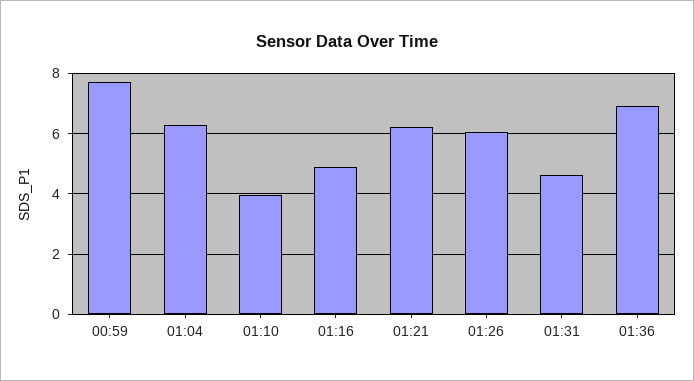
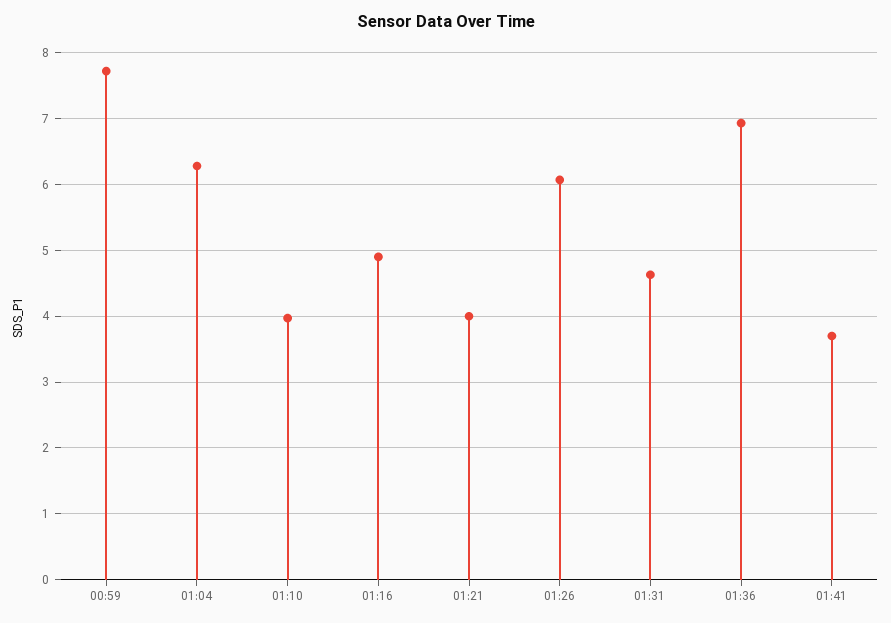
01:21: 6.2 -> 4
01:41: none -> 3.7

